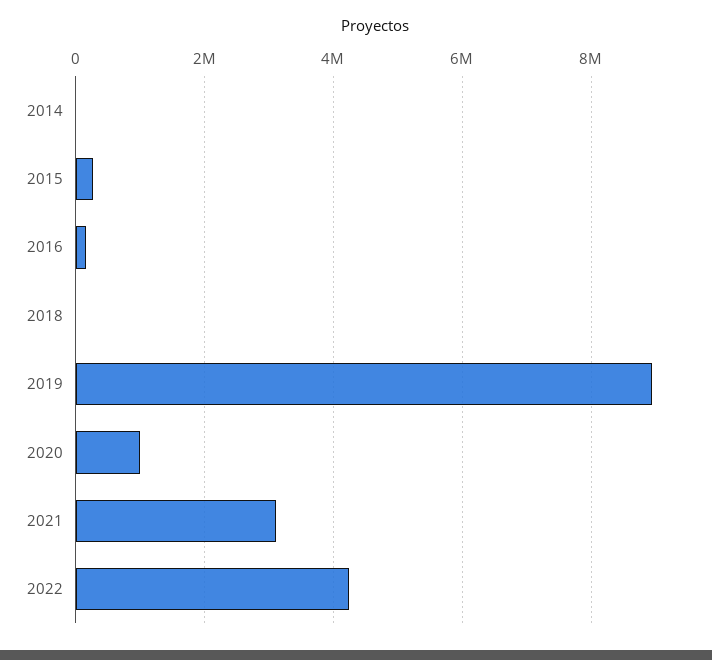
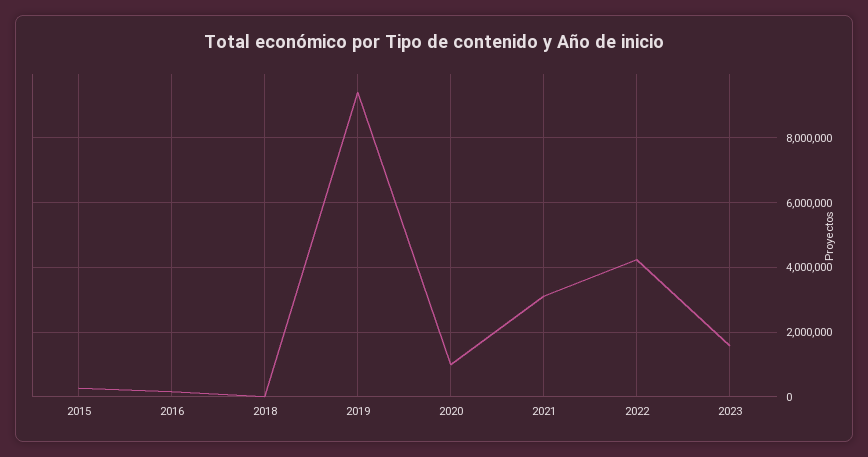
2014: 0 -> none
2019: 9000000 -> 9400000
2023: none -> 1600000

